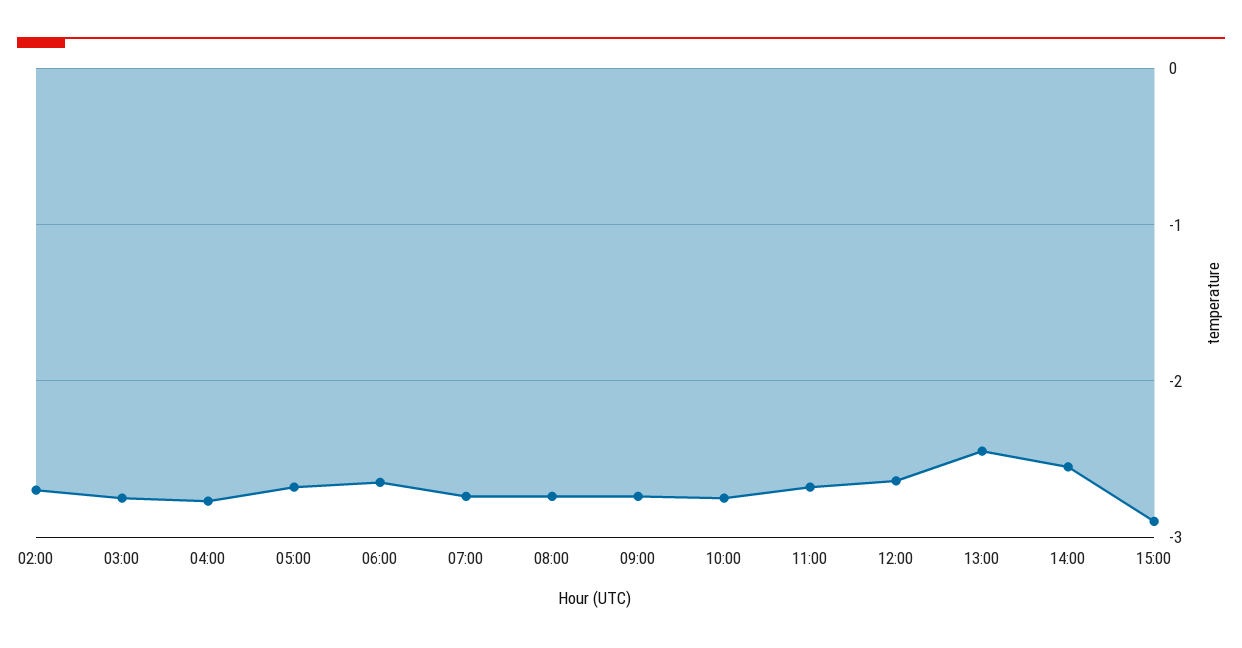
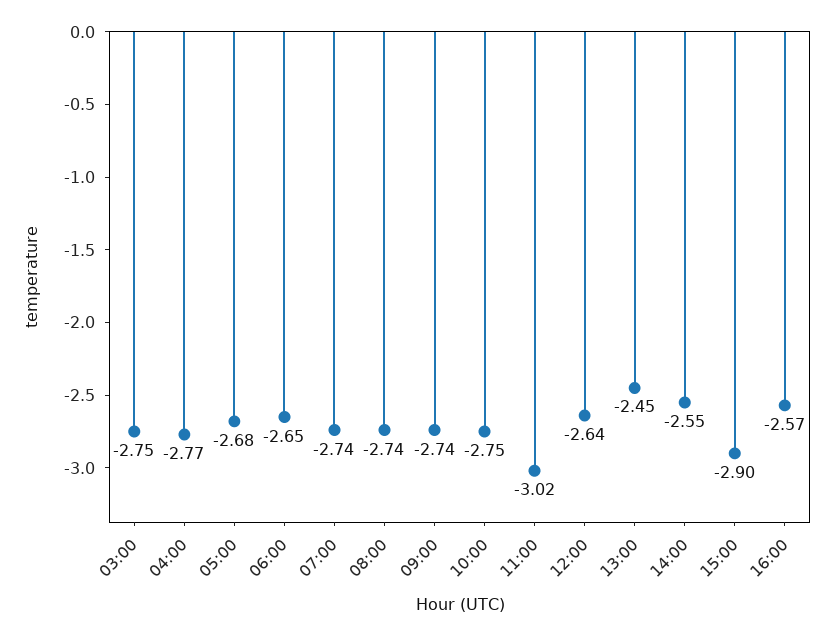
02:00: -2.7 -> none
11:00: -2.7 -> -3.02
16:00: none -> -2.57

